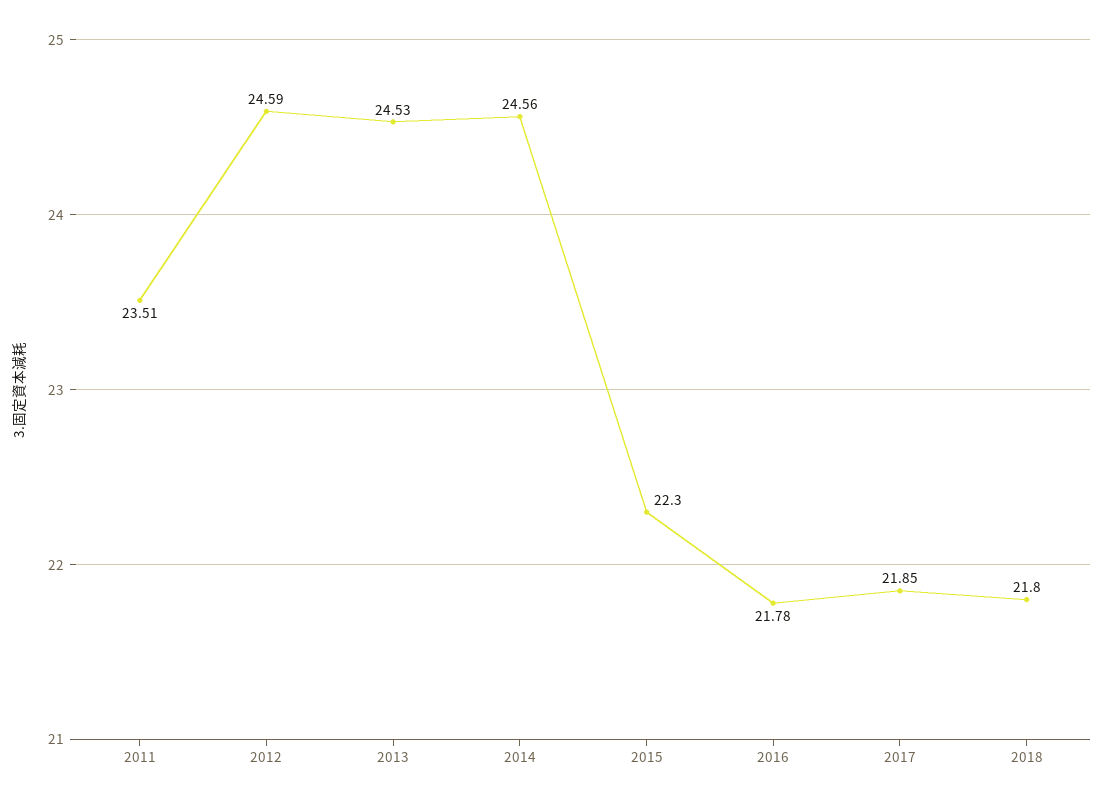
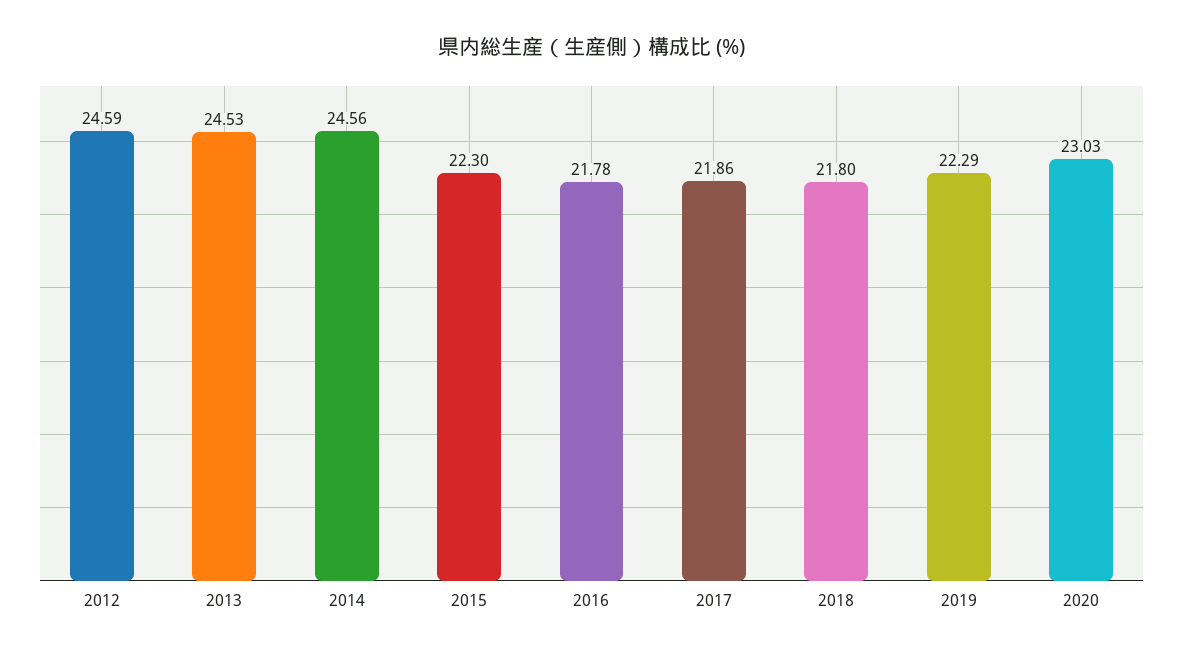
2011: 23.51 -> none
2017: 21.85 -> 21.86
2019: none -> 22.29
2020: none -> 23.03

